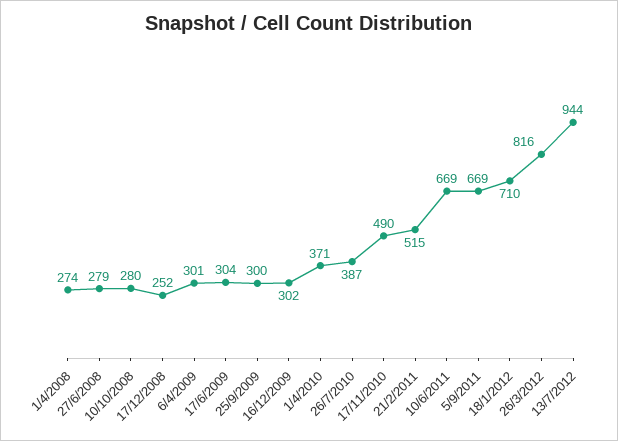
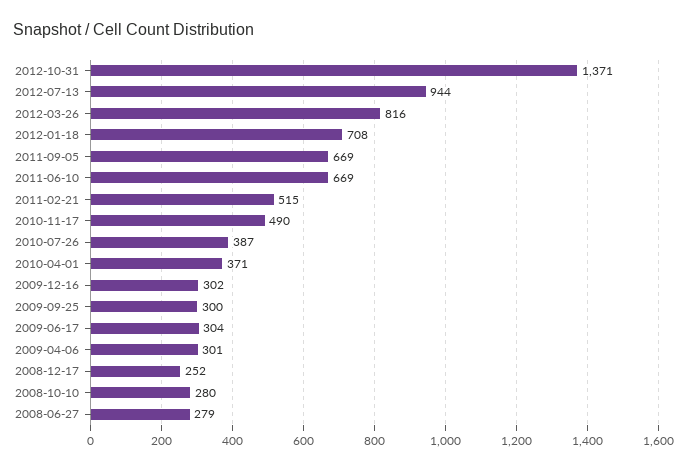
1/4/2008: 274 -> none
18/1/2012: 710 -> 708
2012-10-31: none -> 1371

